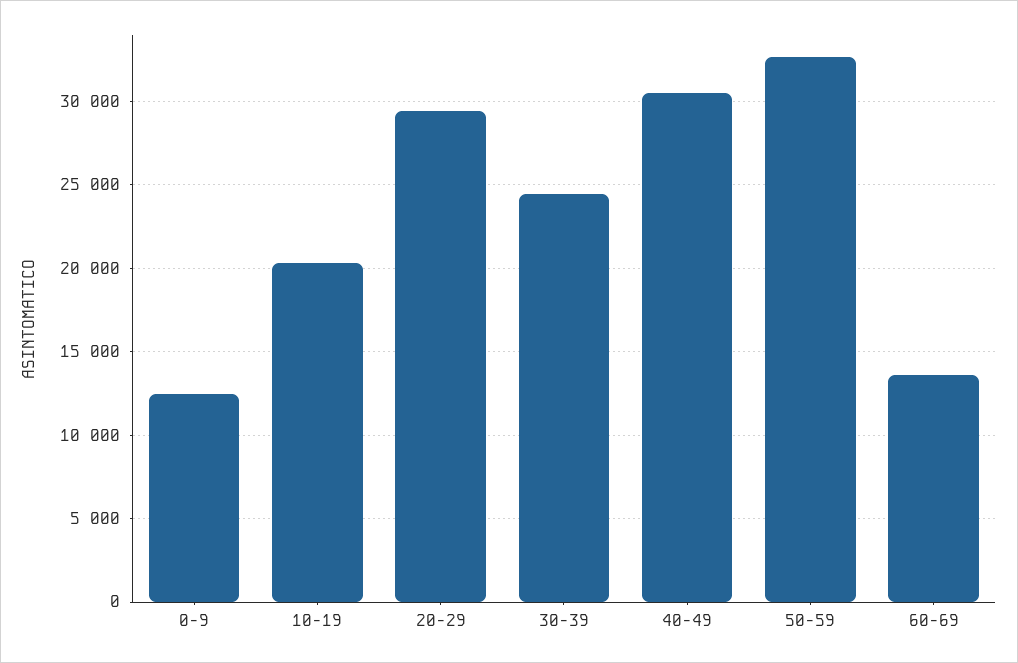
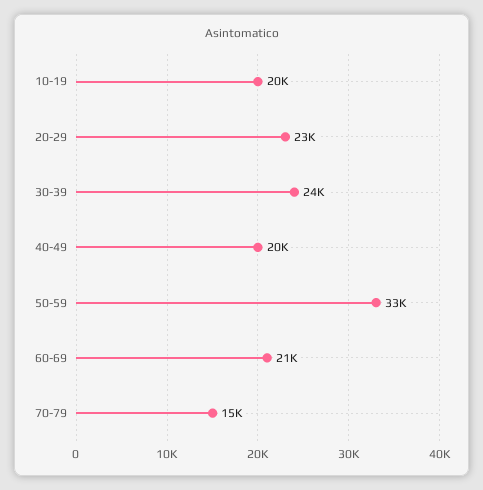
0-9: 12500 -> none
20-29: 29500 -> 23000
40-49: 30500 -> 20000
60-69: 13500 -> 21000
70-79: none -> 15000

